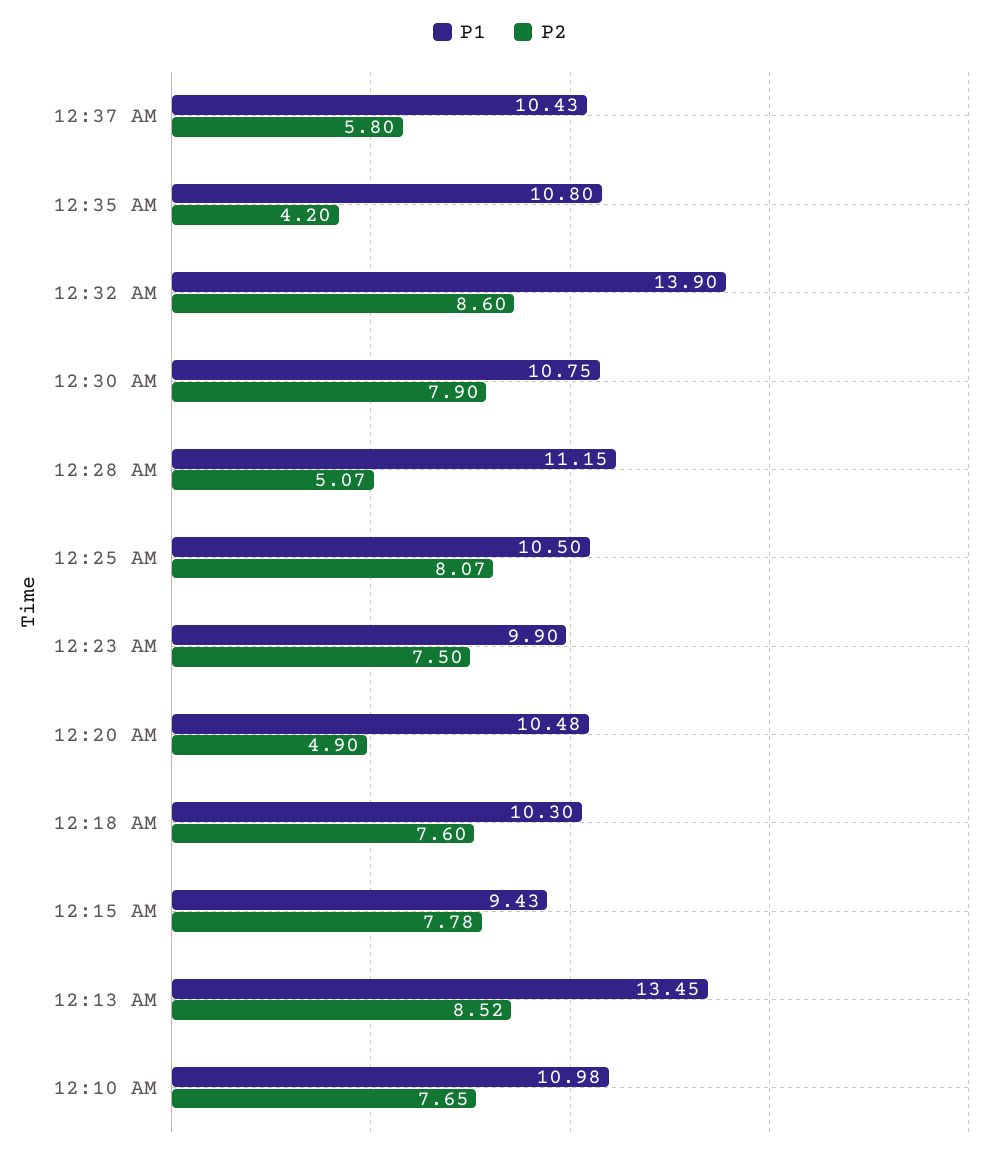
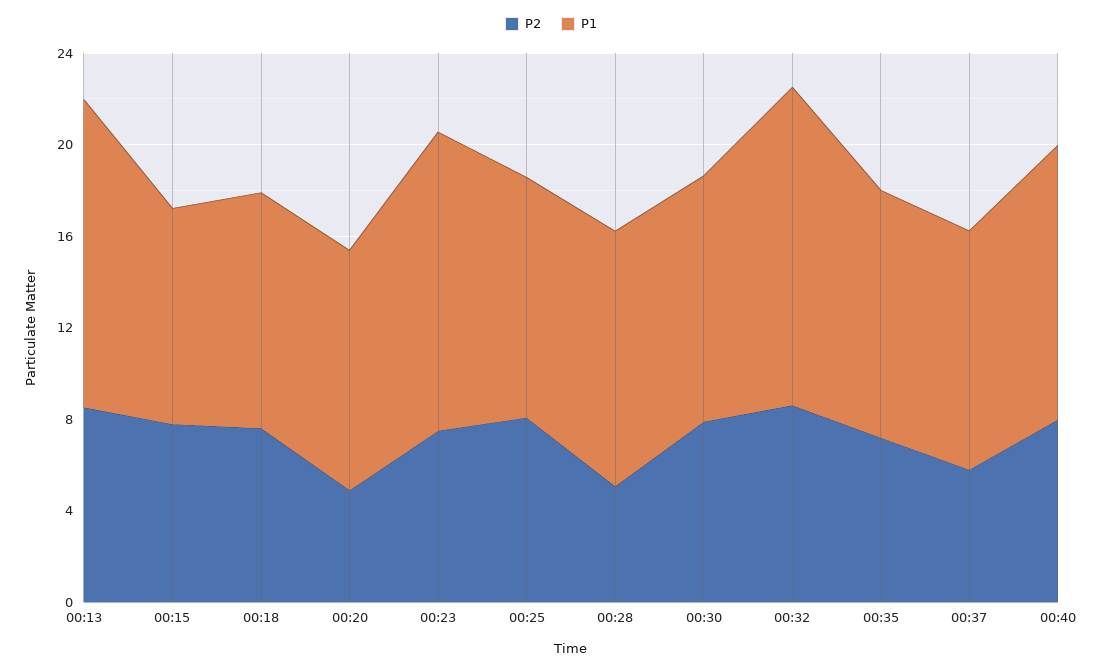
P2, 12:35 AM: 4.2 -> 7
P1, 12:23 AM: 9.9 -> 13
P1, 12:10 AM: 10.98 -> none
P2, 12:10 AM: 7.65 -> none
P2, 00:40: none -> 8
P1, 00:40: none -> 12

